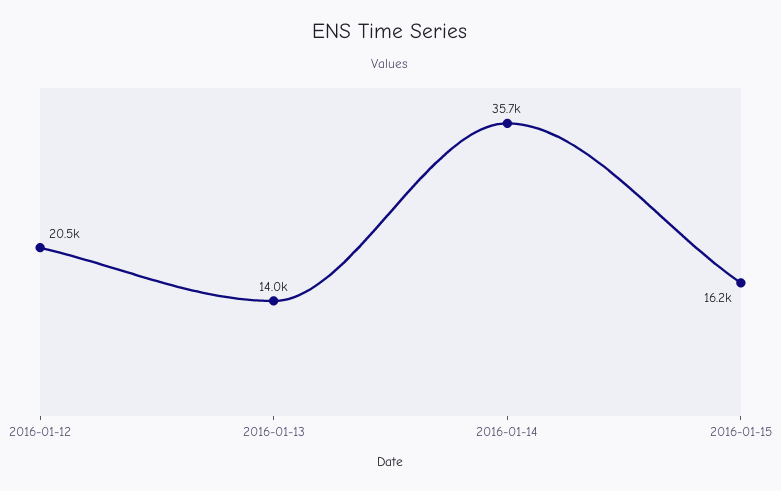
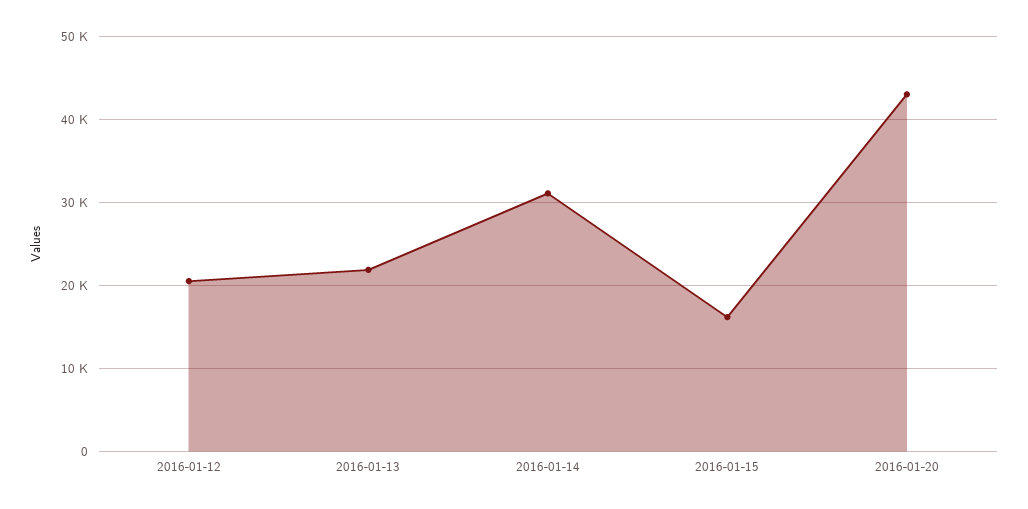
2016-01-13: 14000 -> 22000
2016-01-14: 35700 -> 31000
2016-01-20: none -> 43000

